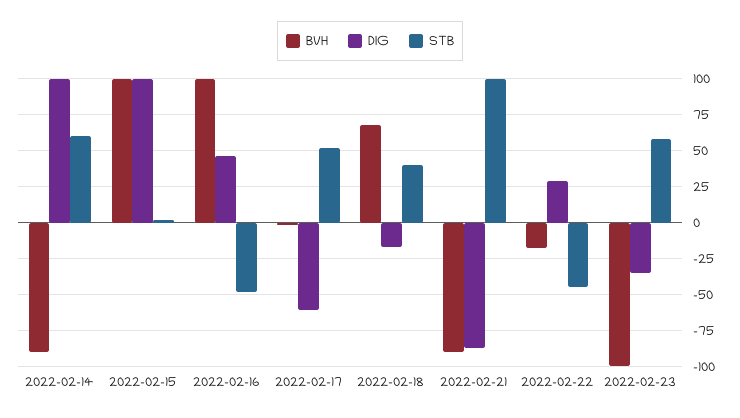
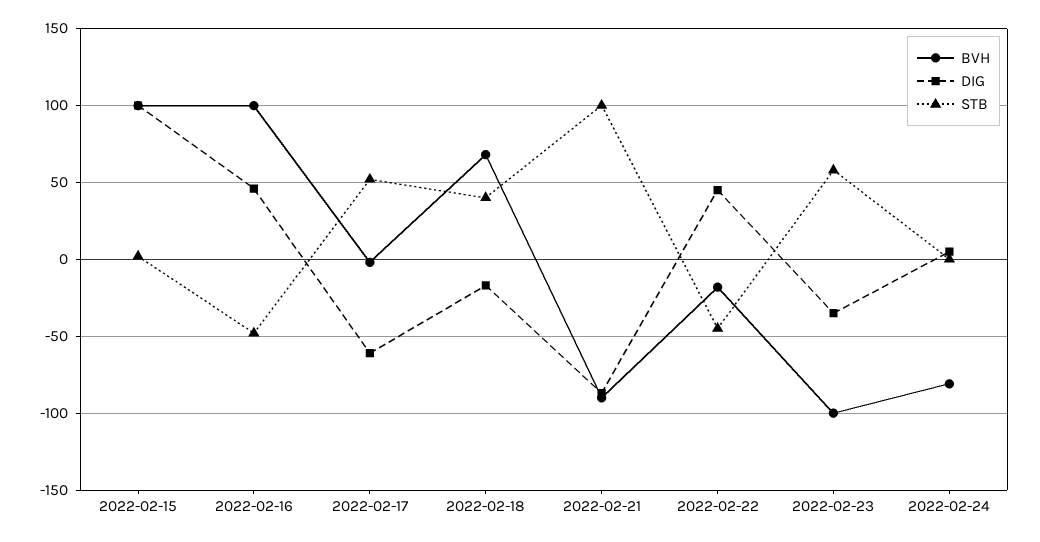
BVH, 2022-02-14: -90 -> none
DIG, 2022-02-14: 100 -> none
STB, 2022-02-14: 60 -> none
DIG, 2022-02-22: 30 -> 45
BVH, 2022-02-24: none -> -80
DIG, 2022-02-24: none -> 5
STB, 2022-02-24: none -> 0

